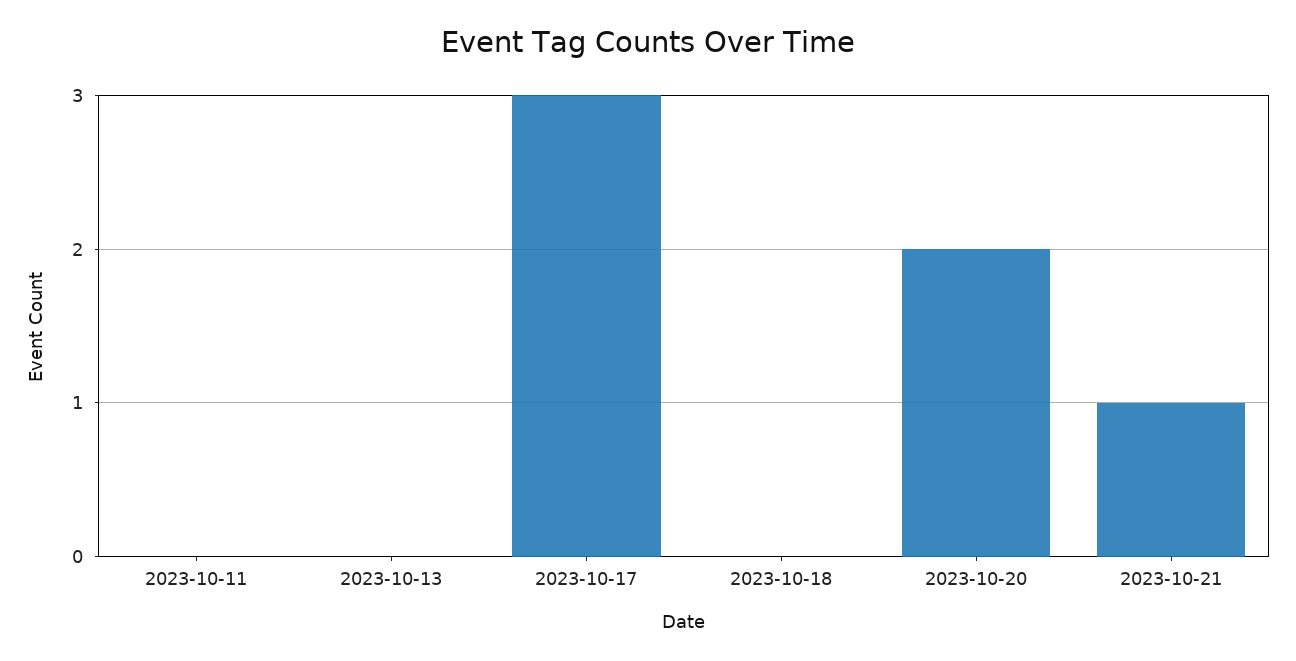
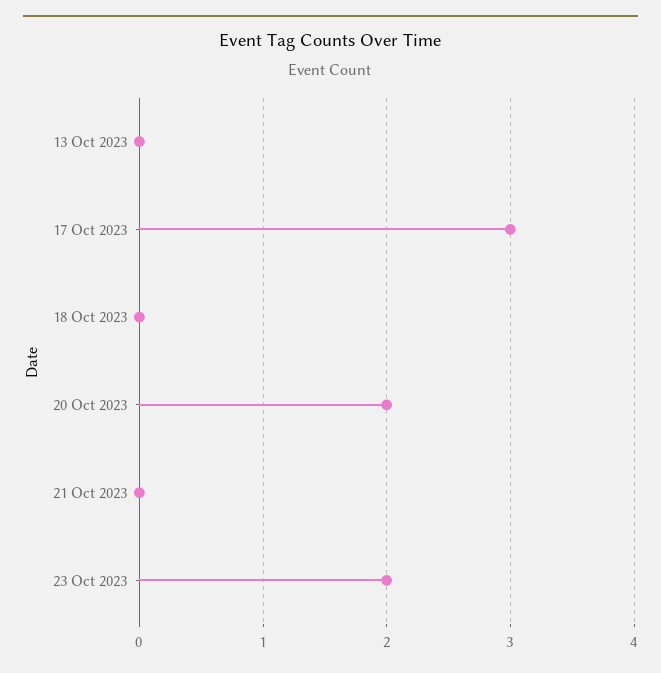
2023-10-11: 0 -> none
2023-10-21: 1 -> 0
23 Oct 2023: none -> 2

